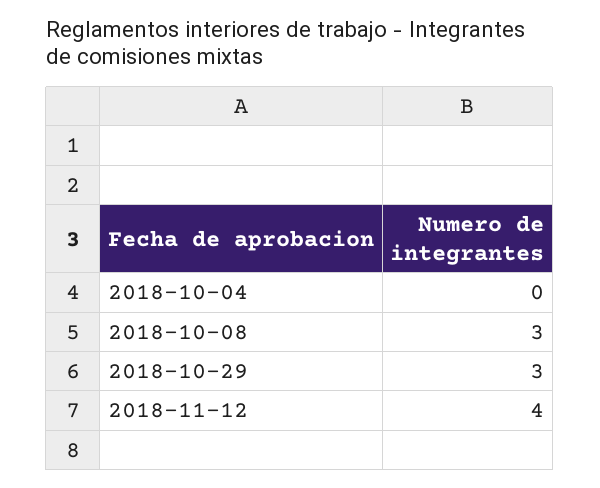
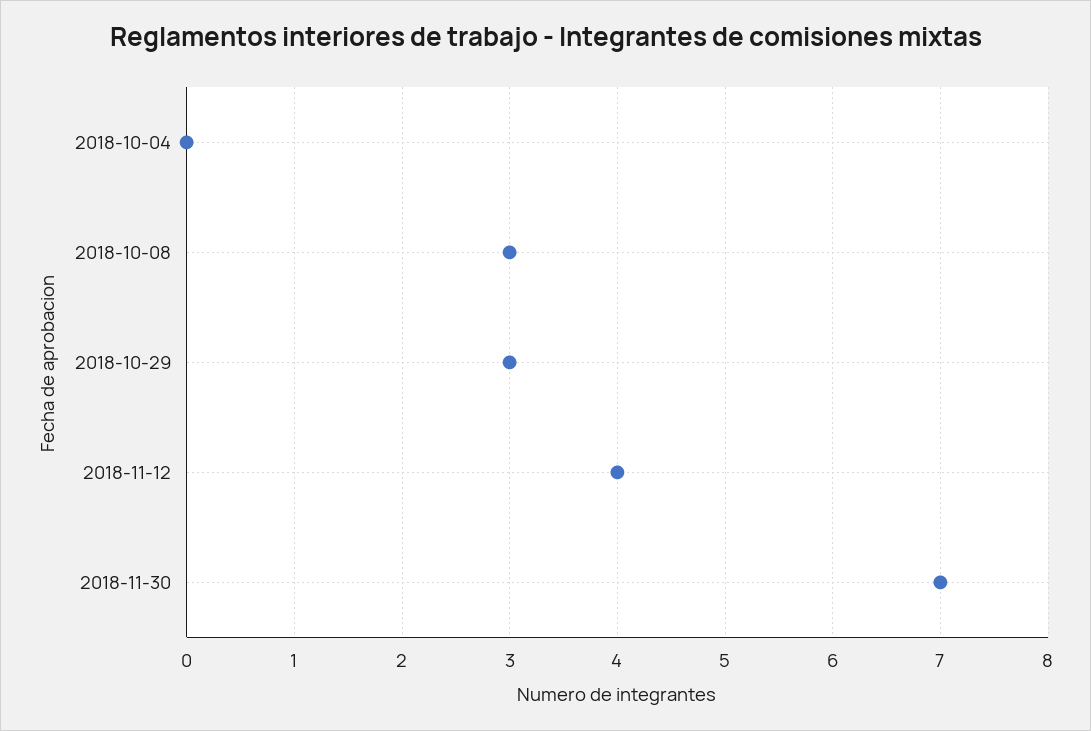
2018-11-30: none -> 7

